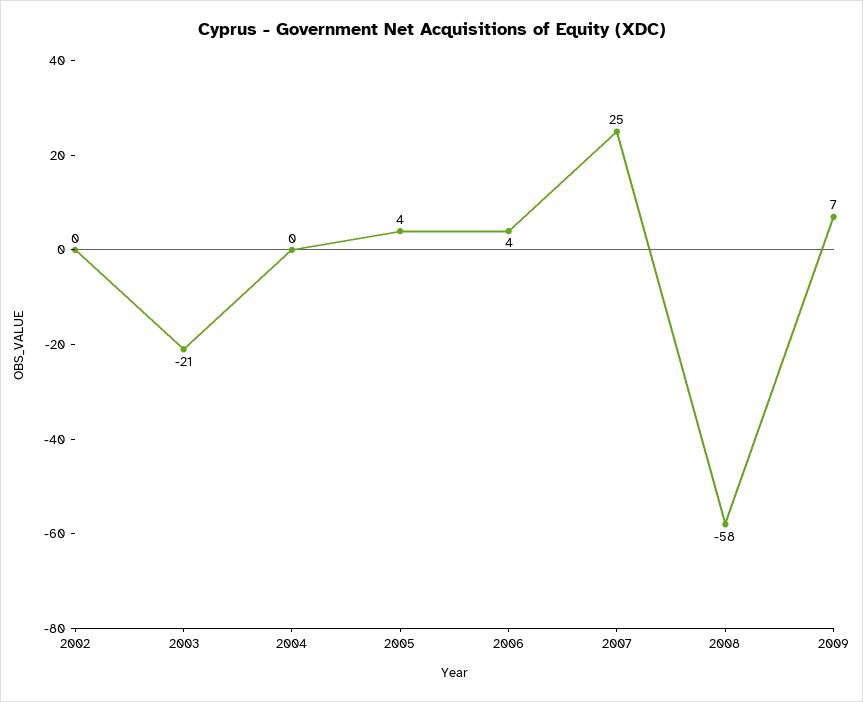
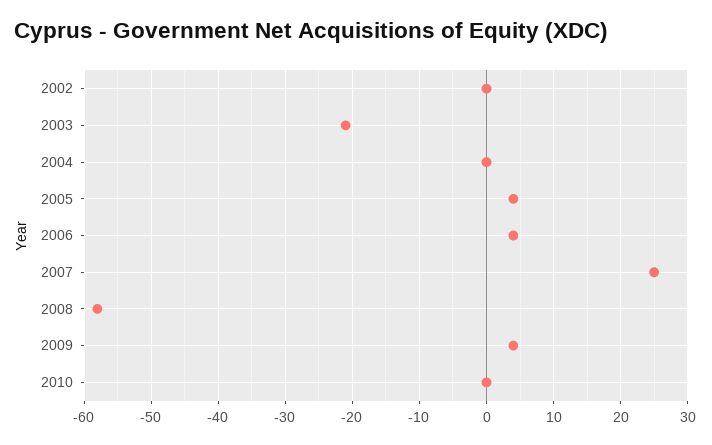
2009: 7 -> 4
2010: none -> 0

